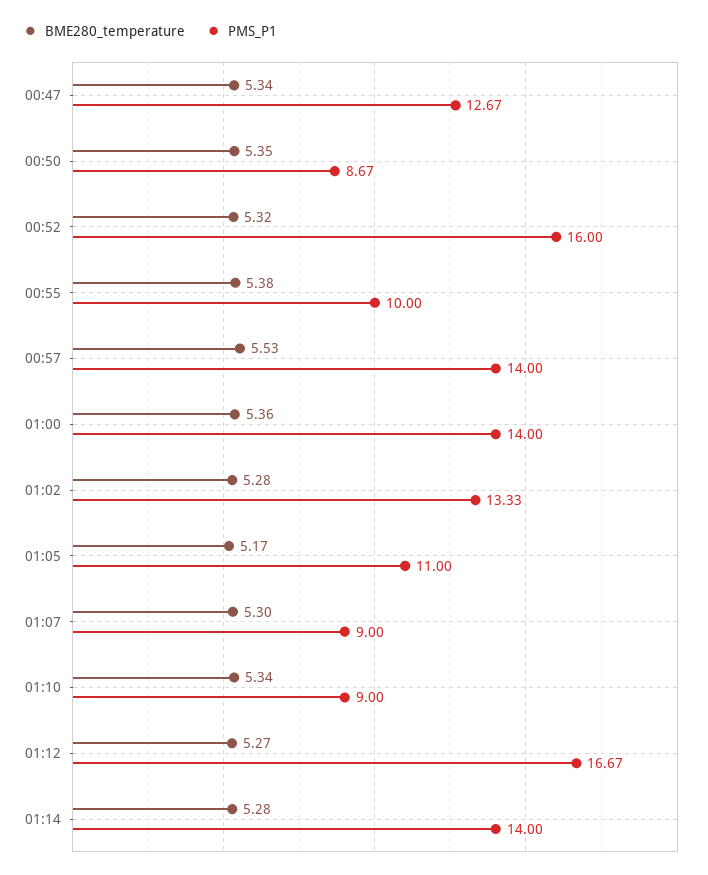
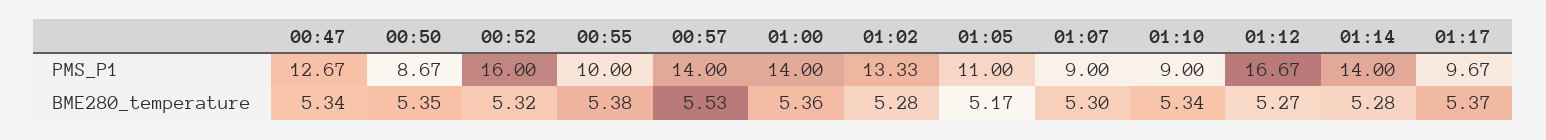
PMS_P1, 01:17: none -> 9.67
BME280_temperature, 01:17: none -> 5.37

